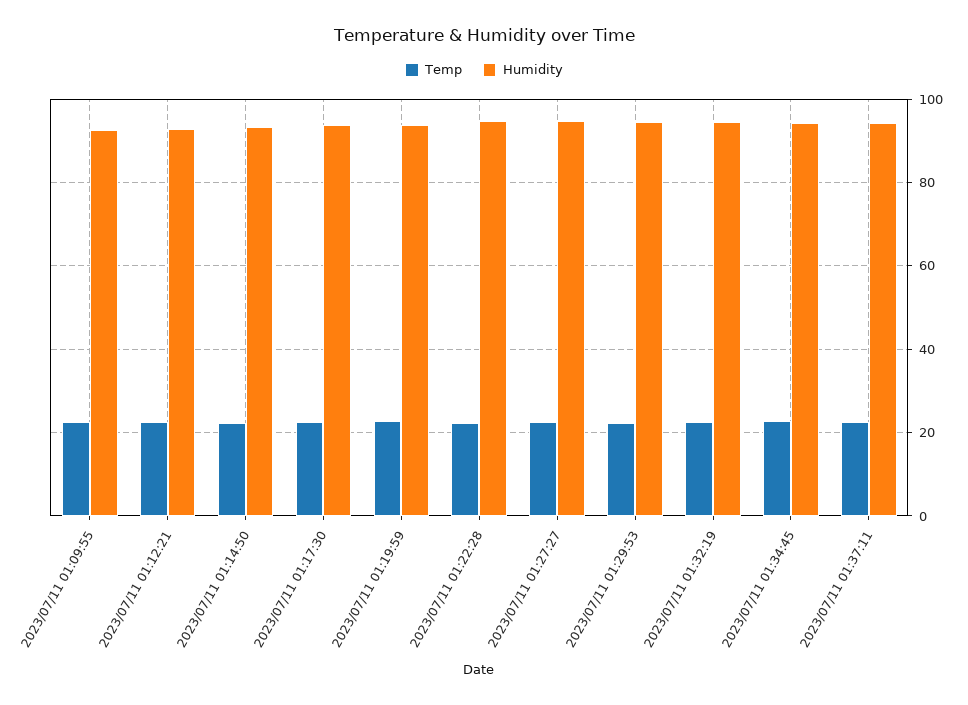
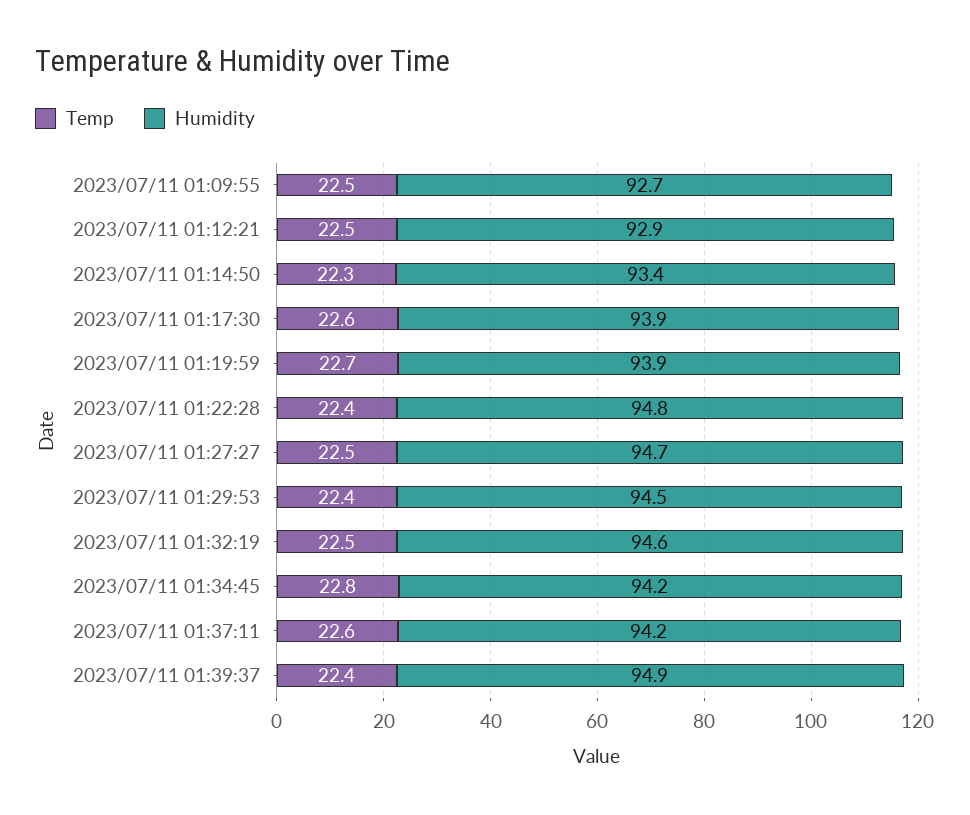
Temp, 2023/07/11 01:39:37: none -> 22.4
Humidity, 2023/07/11 01:39:37: none -> 94.9

